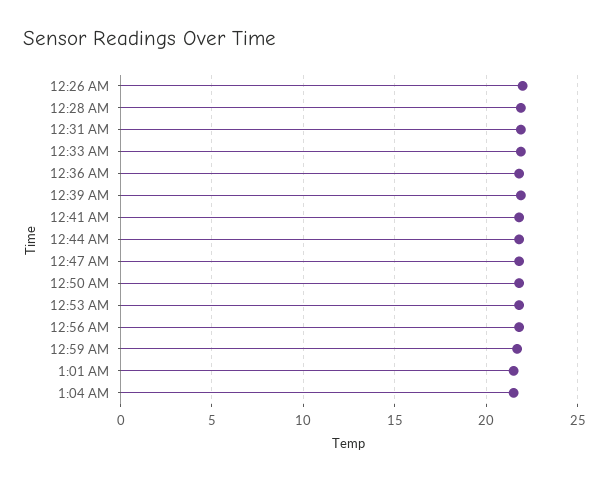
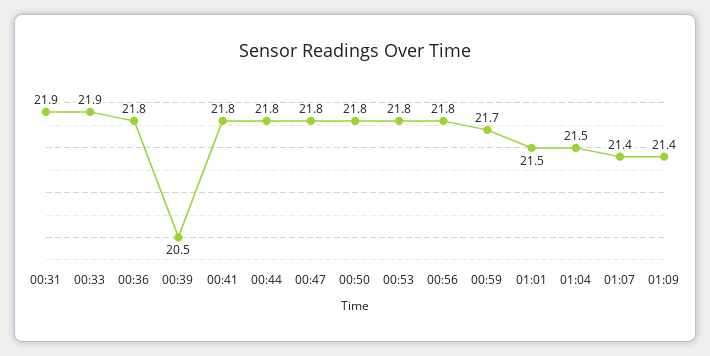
12:26 AM: 22 -> none
12:28 AM: 22 -> none
12:39 AM: 22 -> 20.5
01:07: none -> 21.4
01:09: none -> 21.4

